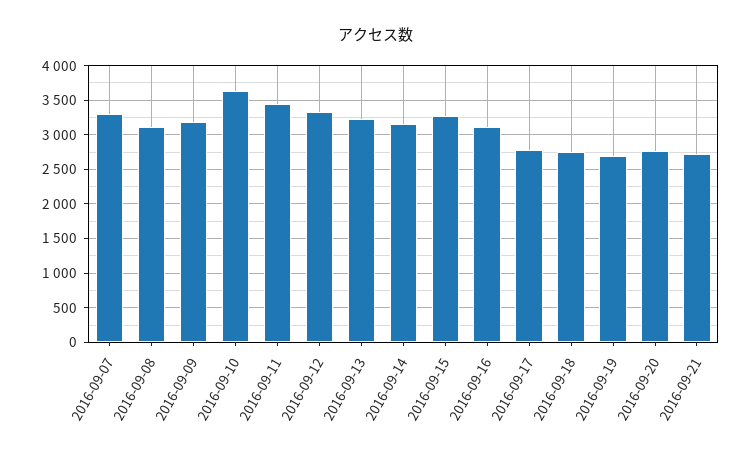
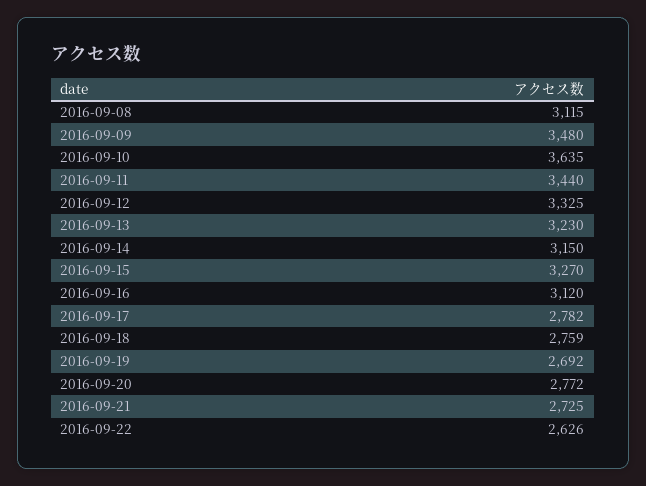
2016-09-07: 3300 -> none
2016-09-09: 3200 -> 3480
2016-09-22: none -> 2626

